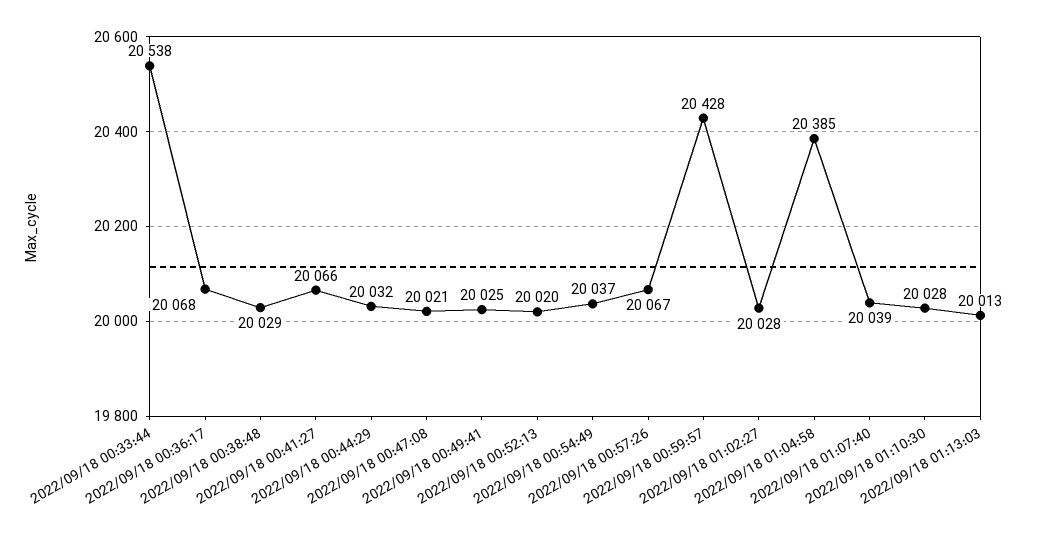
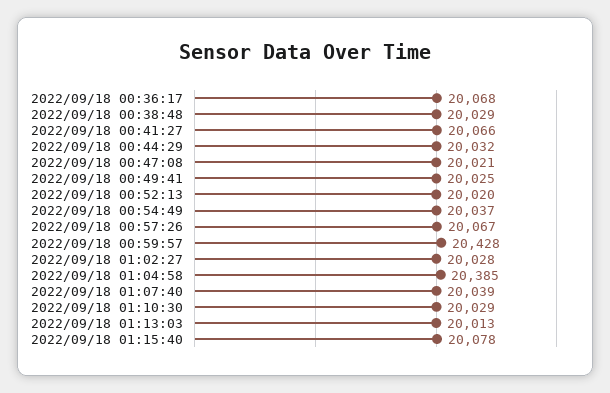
2022/09/18 00:33:44: 20538 -> none
2022/09/18 01:10:30: 20028 -> 20029
2022/09/18 01:15:40: none -> 20078

